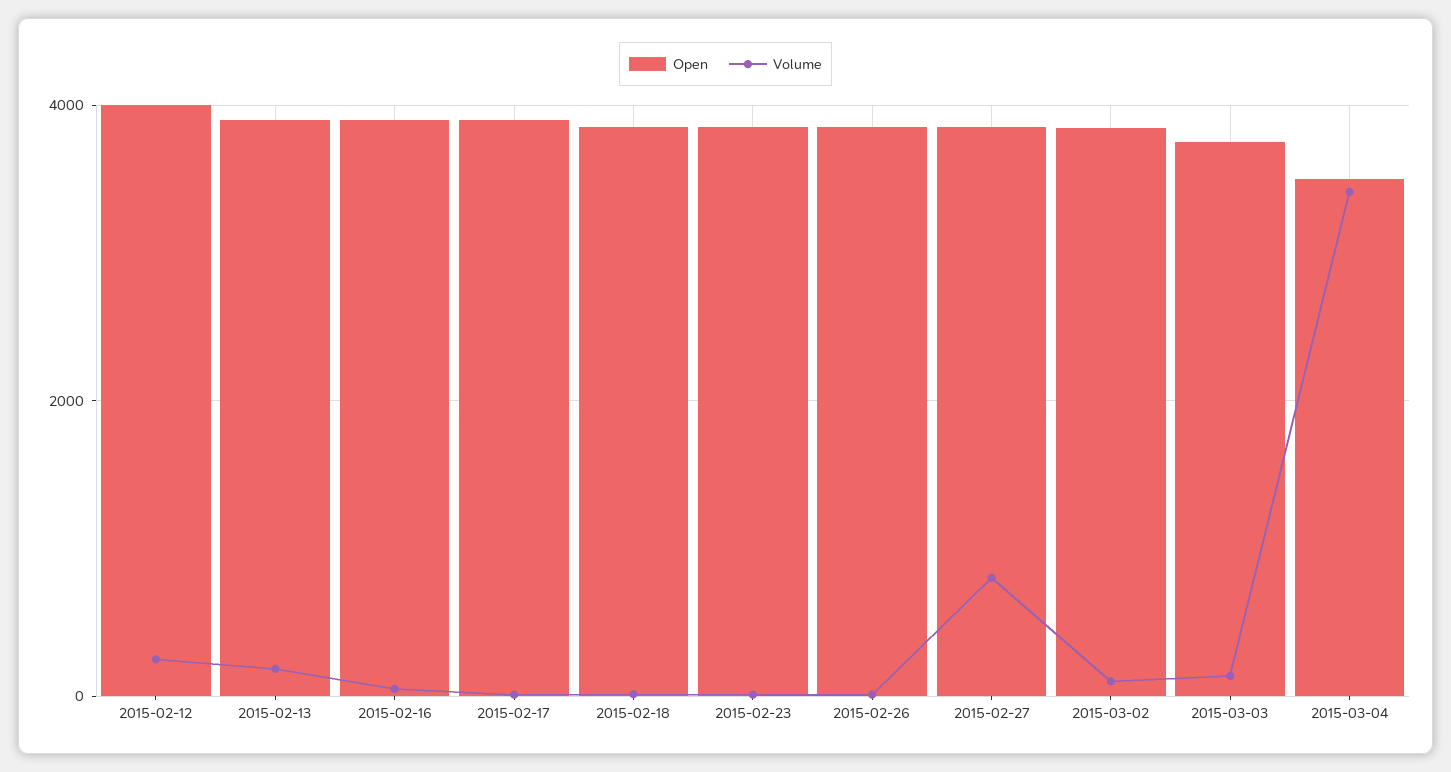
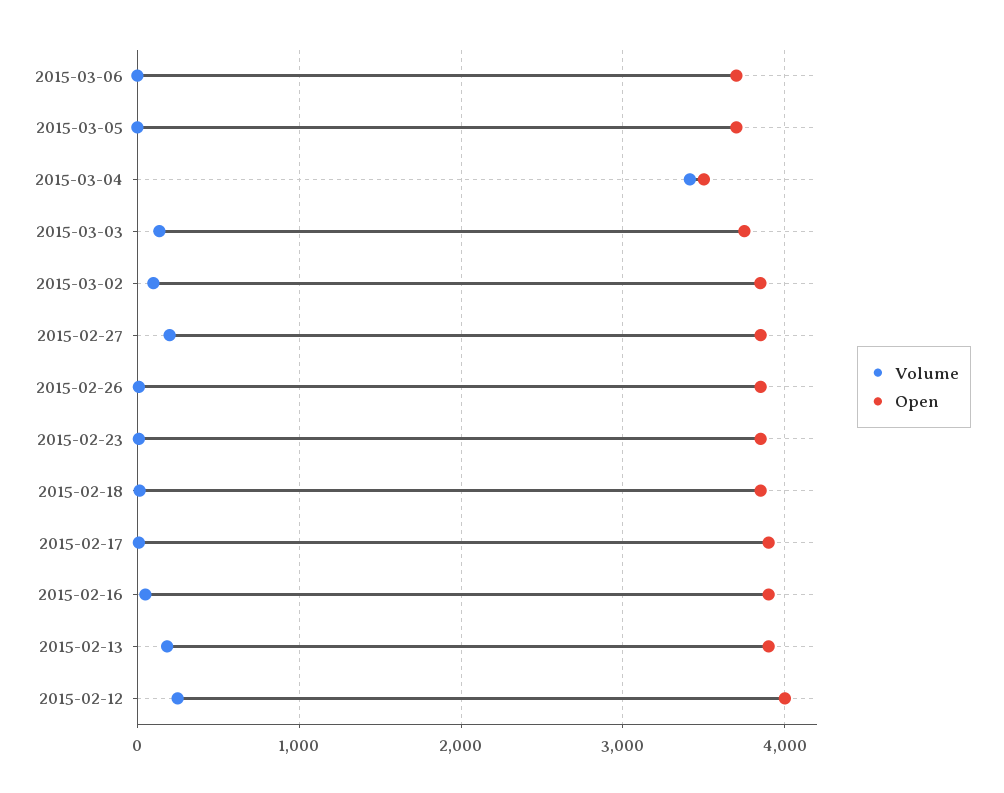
Volume, 2015-02-27: 800 -> 200
Volume, 2015-03-06: none -> 0
Open, 2015-03-06: none -> 3700
Volume, 2015-03-05: none -> 0
Open, 2015-03-05: none -> 3700

